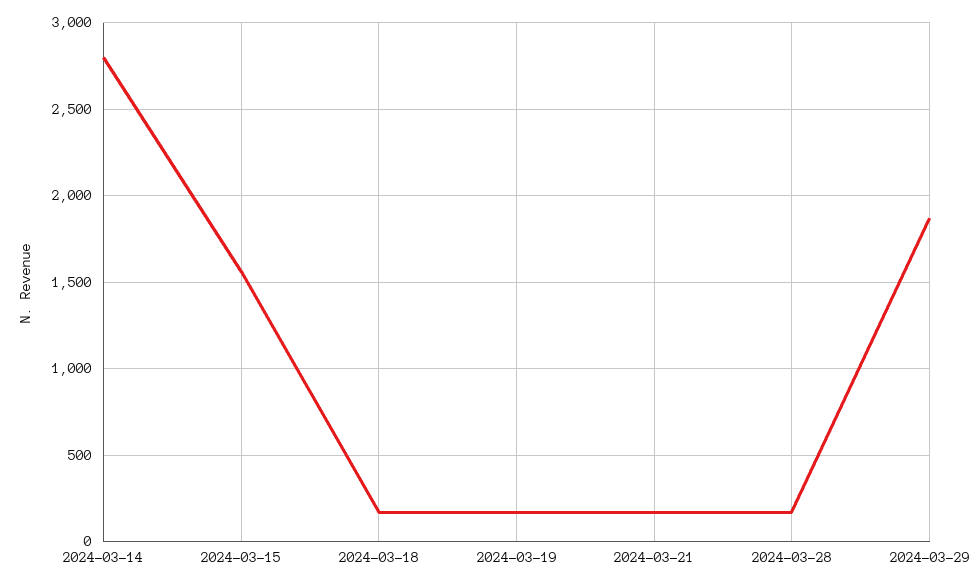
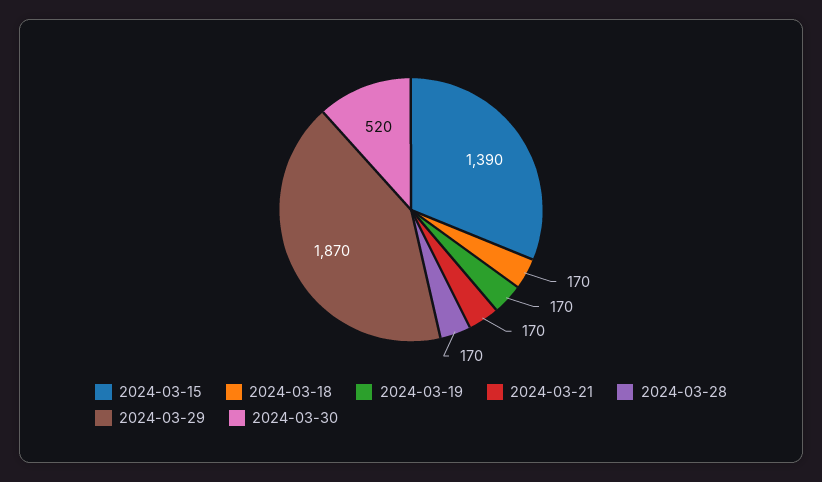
2024-03-14: 2800 -> none
2024-03-15: 1550 -> 1390
2024-03-30: none -> 520

